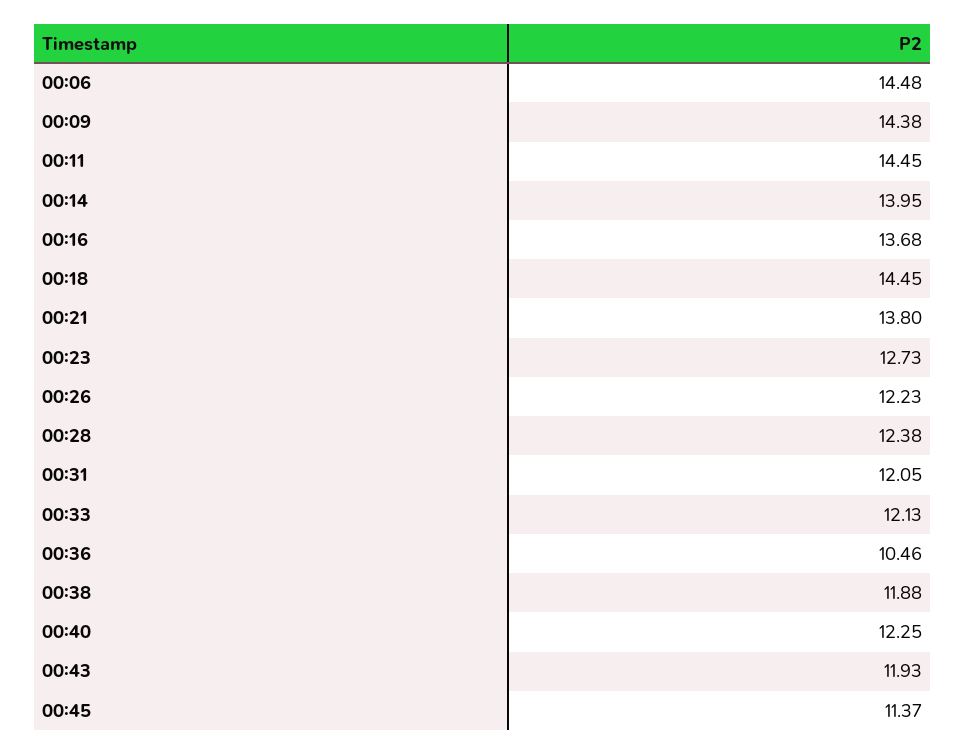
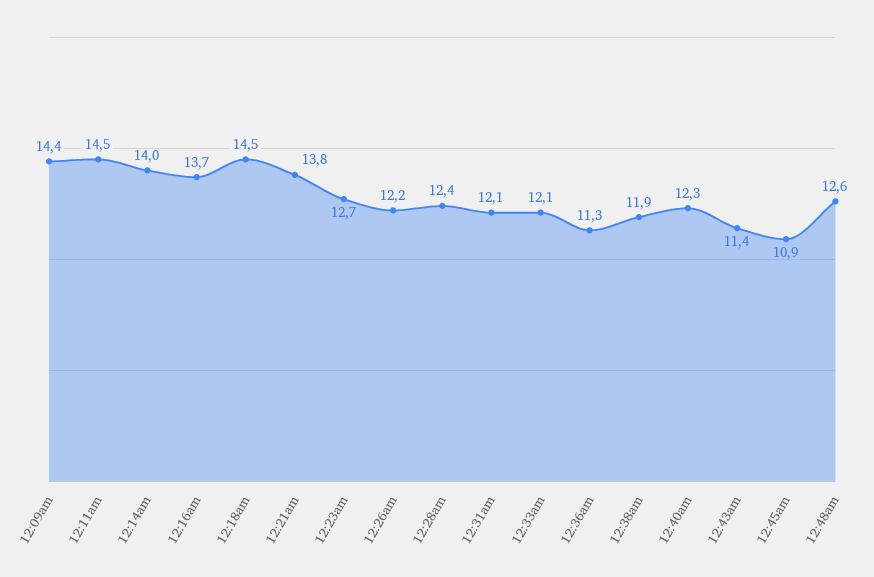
00:06: 14.48 -> none
00:36: 10.46 -> 11.3
00:43: 11.93 -> 11.4
00:45: 11.37 -> 10.9
12:48am: none -> 12.6

